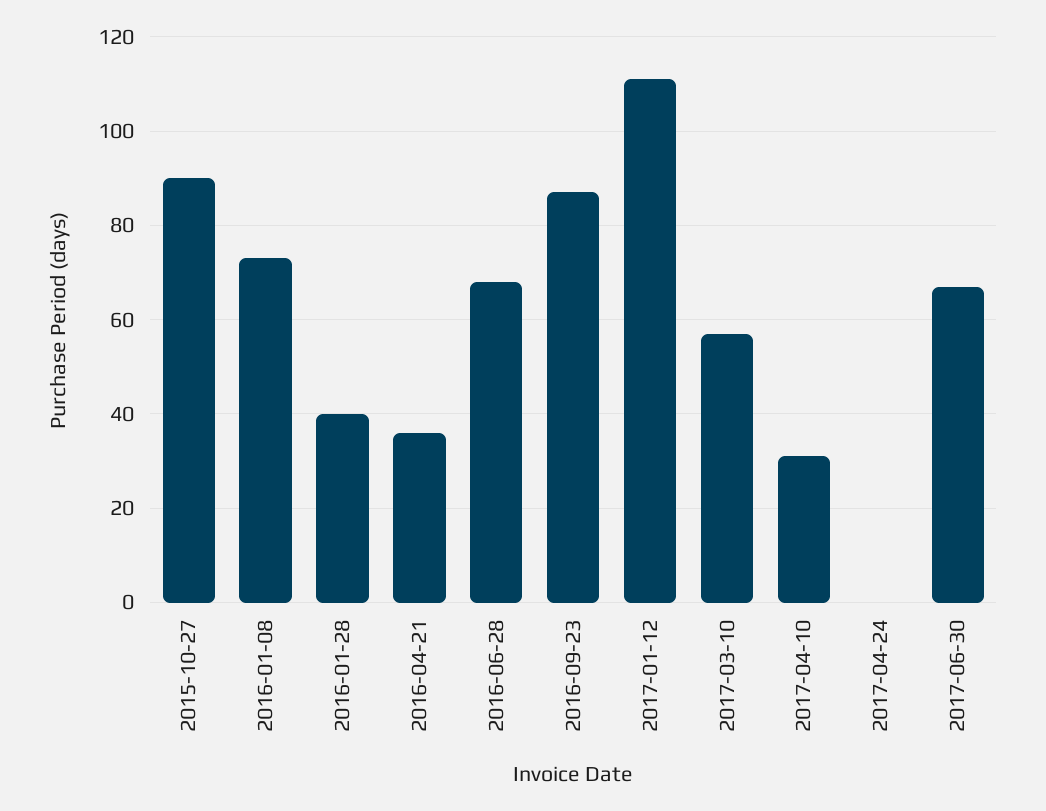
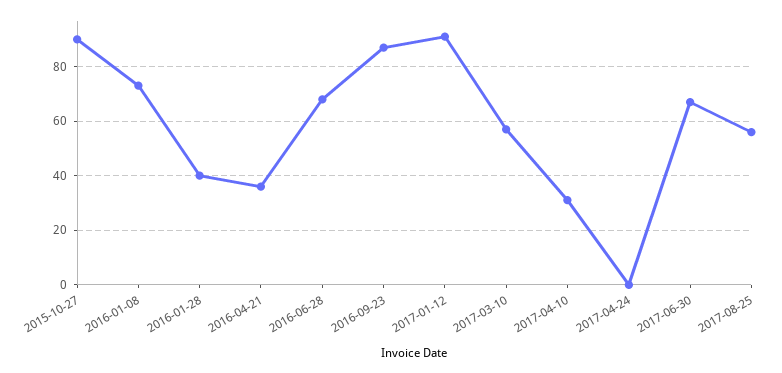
2017-01-12: 110 -> 90
2017-08-25: none -> 55

